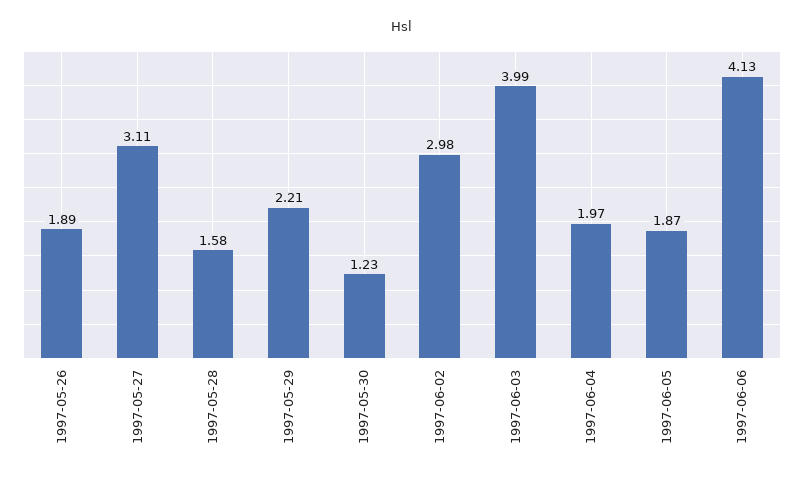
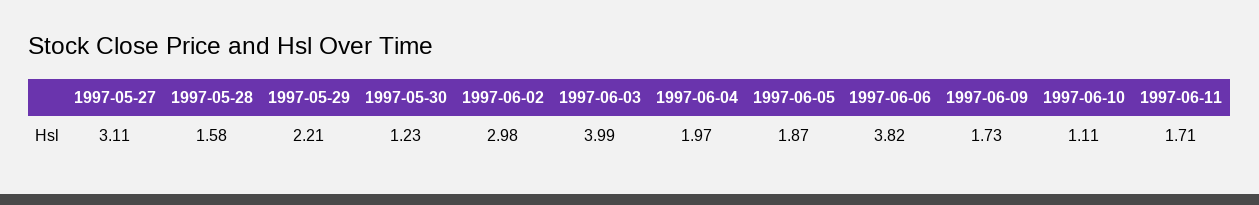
1997-05-26: 1.89 -> none
1997-06-06: 4.13 -> 3.82
1997-06-09: none -> 1.73
1997-06-10: none -> 1.11
1997-06-11: none -> 1.71

